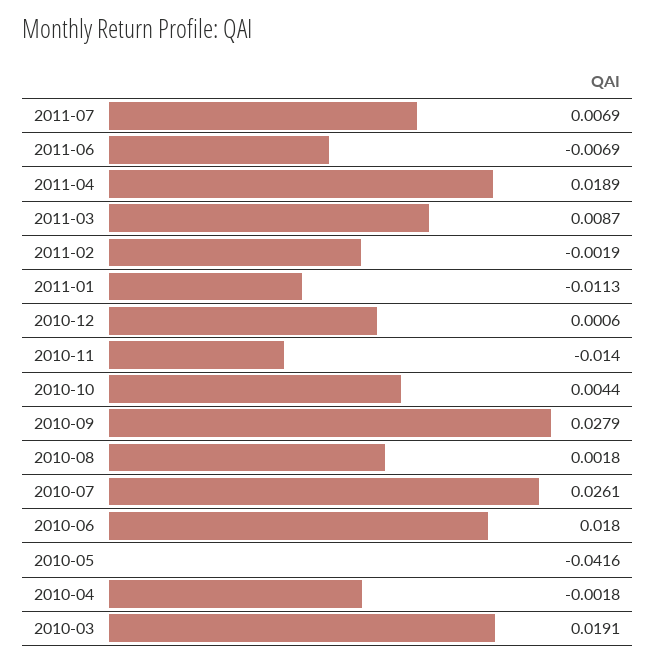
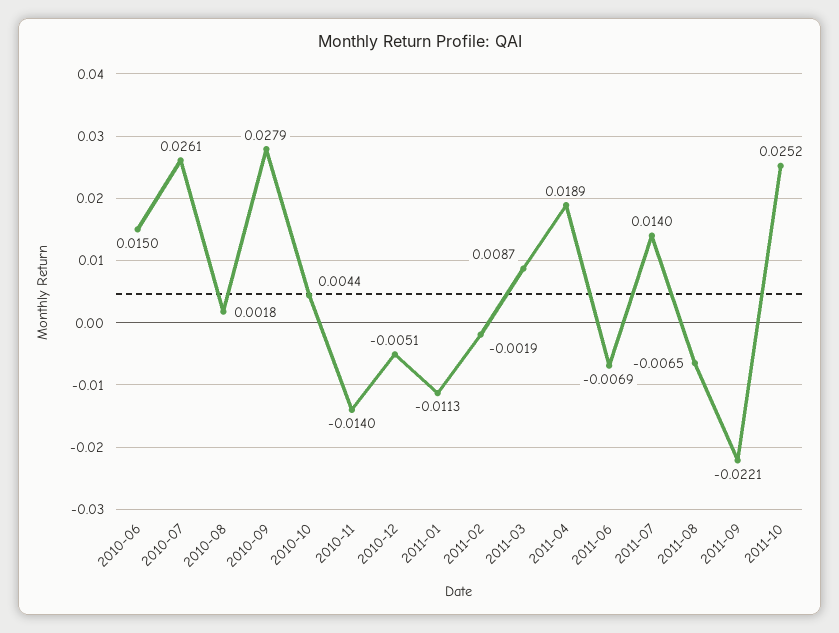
2011-07: 0.0069 -> 0.014
2010-12: 0.0006 -> -0.0051
2010-06: 0.018 -> 0.015
2010-05: -0.0416 -> none
2010-04: -0.0018 -> none
2010-03: 0.0191 -> none
2011-08: none -> -0.0065
2011-09: none -> -0.0221
2011-10: none -> 0.0252

